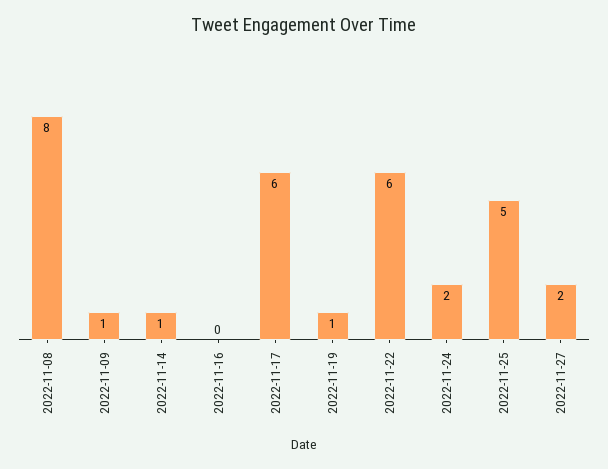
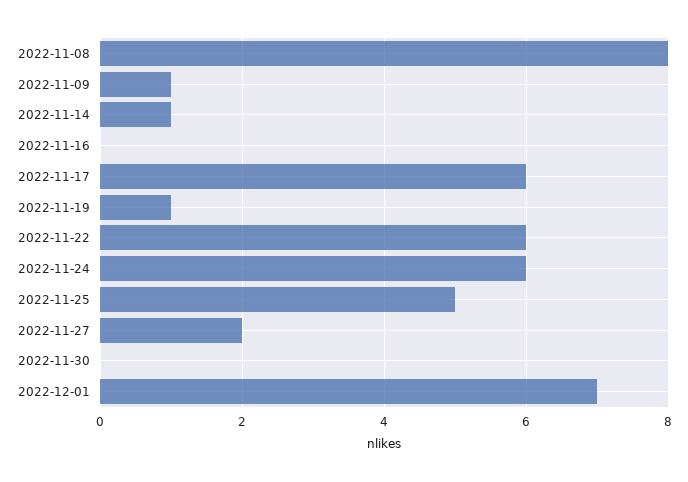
2022-11-24: 2 -> 6
2022-11-30: none -> 0
2022-12-01: none -> 7

